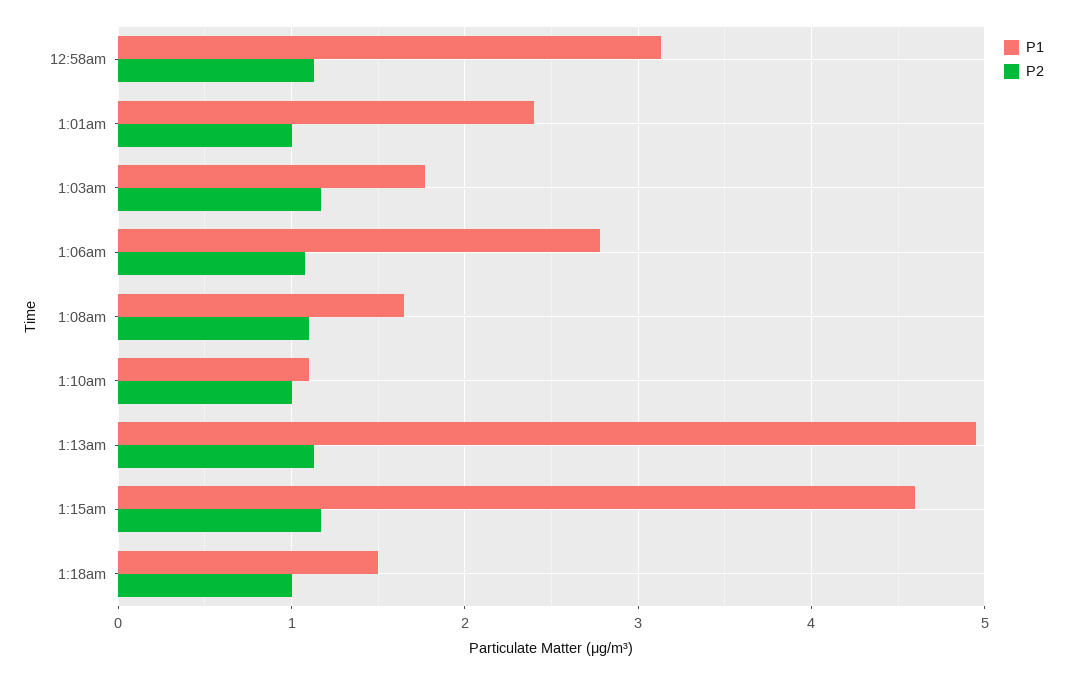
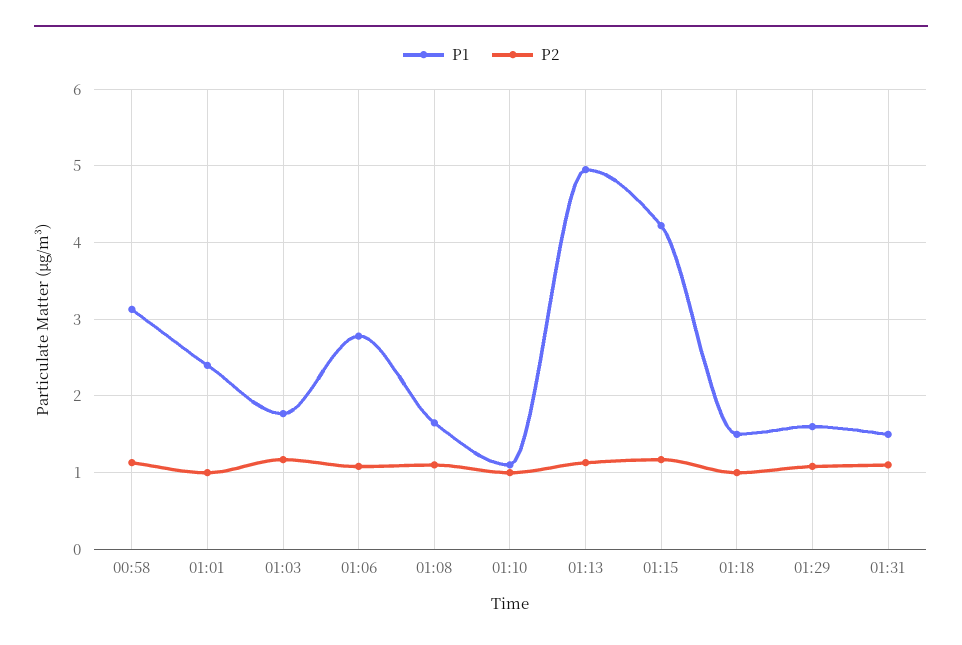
P1, 1:15am: 4.6 -> 4.2
P1, 01:29: none -> 1.6
P2, 01:29: none -> 1.1
P1, 01:31: none -> 1.5
P2, 01:31: none -> 1.1

